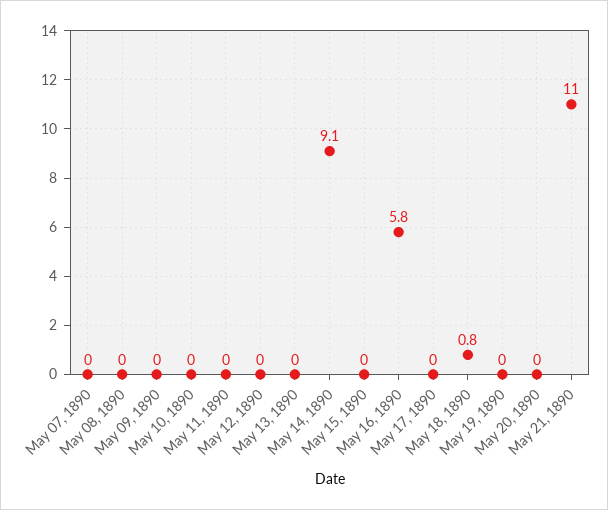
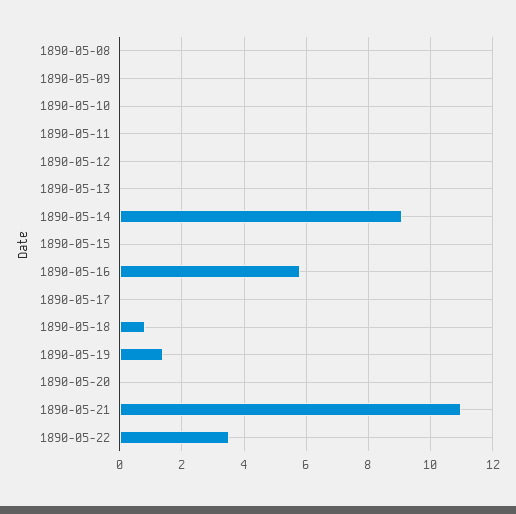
May 07, 1890: 0 -> none
May 19, 1890: 0 -> 1.5
1890-05-22: none -> 3.5

